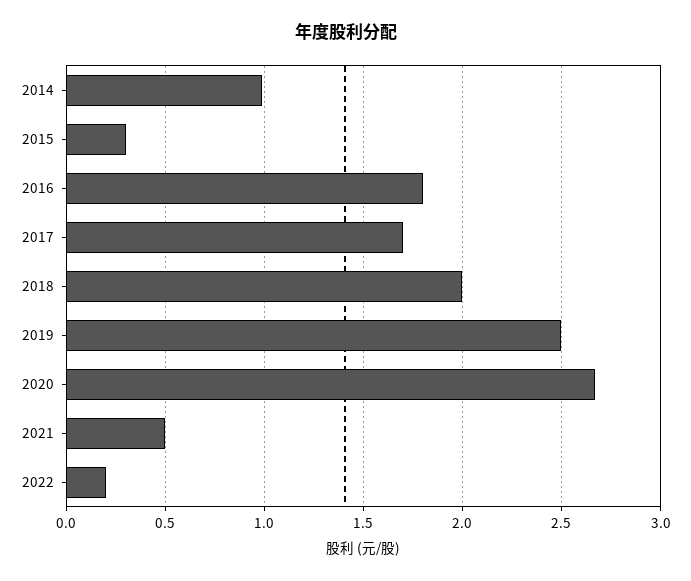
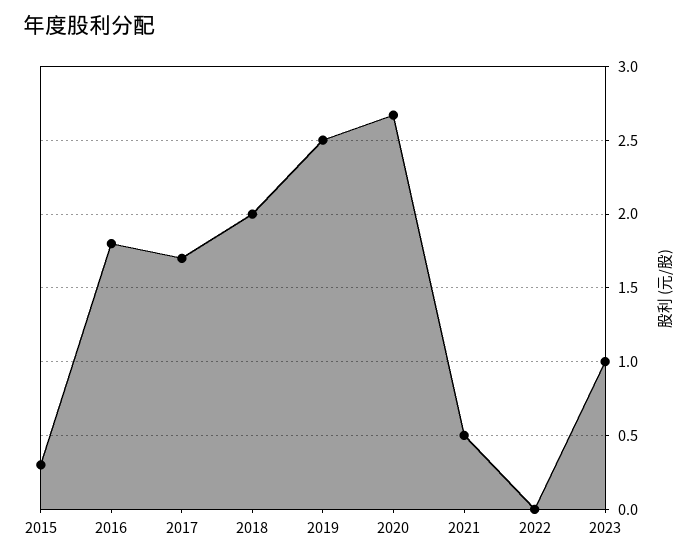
2014: 1 -> none
2022: 0.2 -> 0
2023: none -> 1

